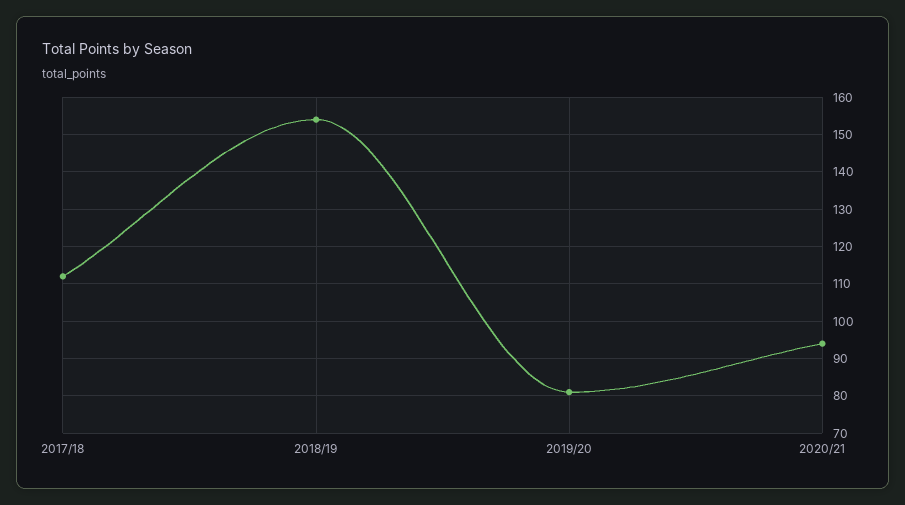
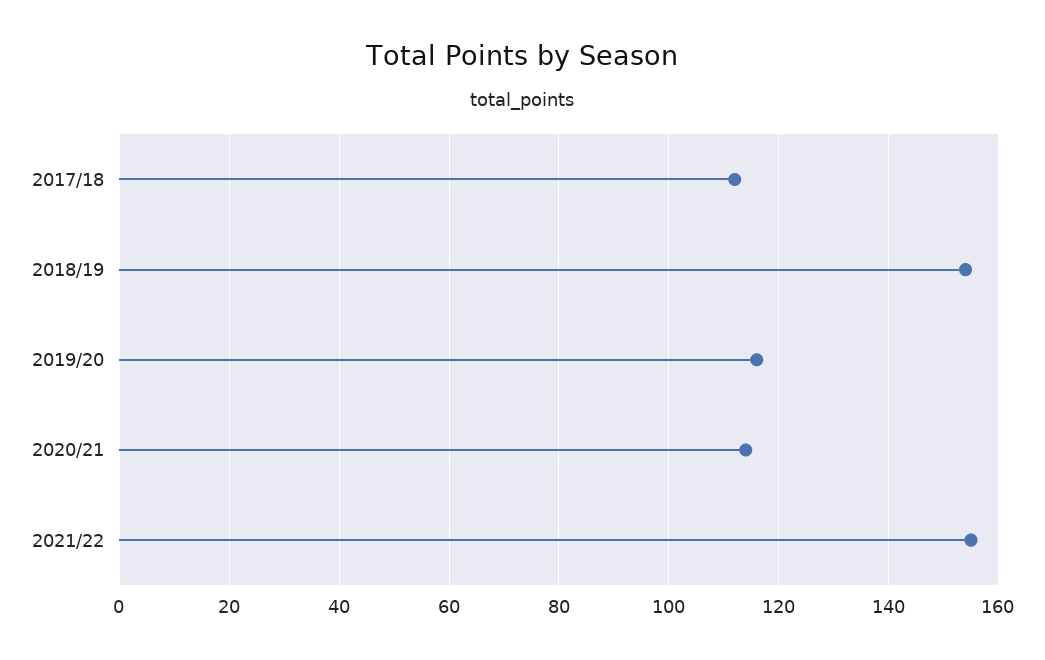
2019/20: 80 -> 115
2020/21: 95 -> 115
2021/22: none -> 155

